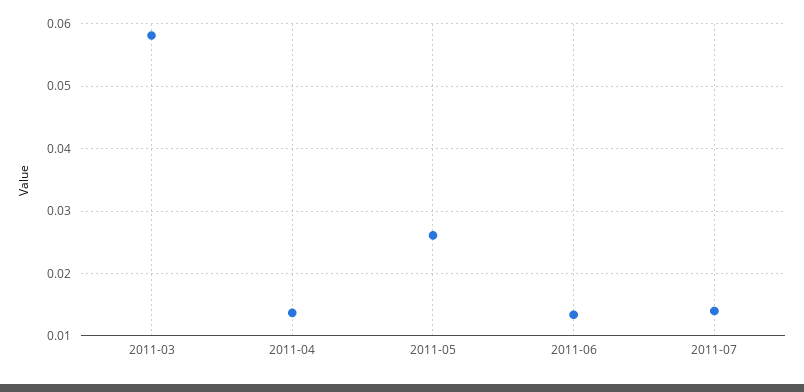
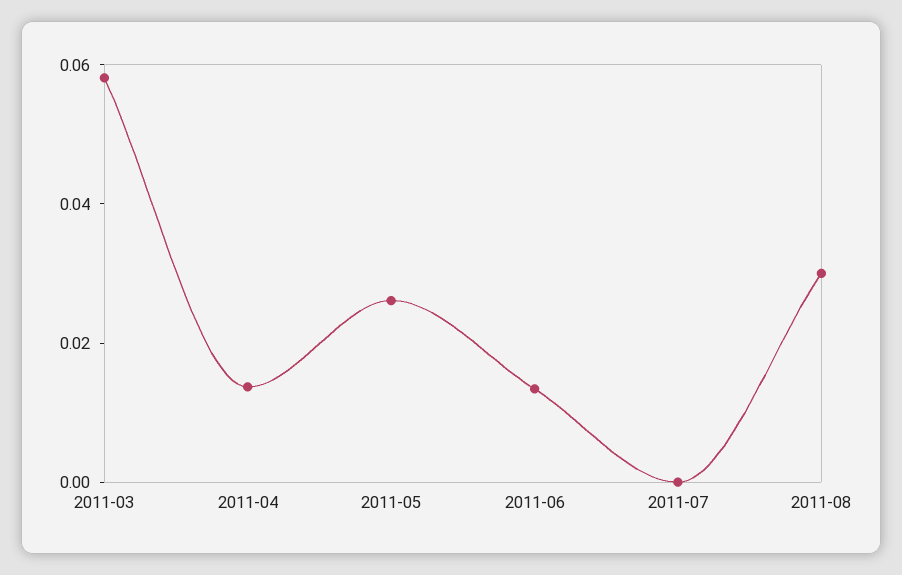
2011-07: 0.014 -> 0
2011-08: none -> 0.03

